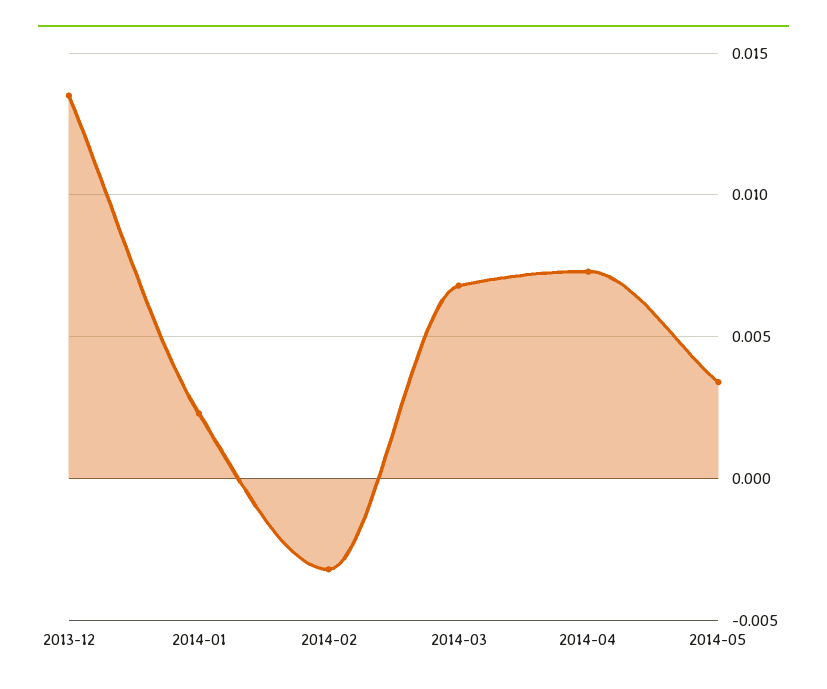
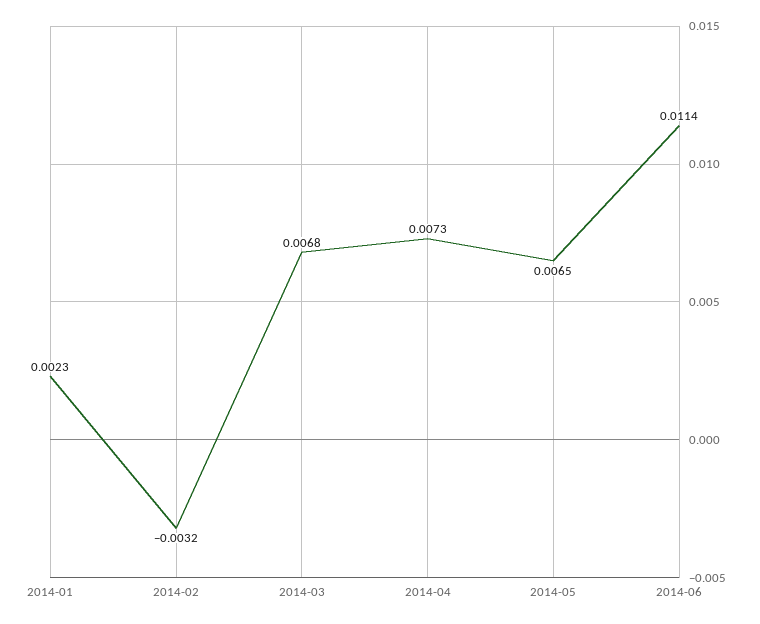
2013-12: 0.0135 -> none
2014-05: 0.0035 -> 0.0065
2014-06: none -> 0.0114

